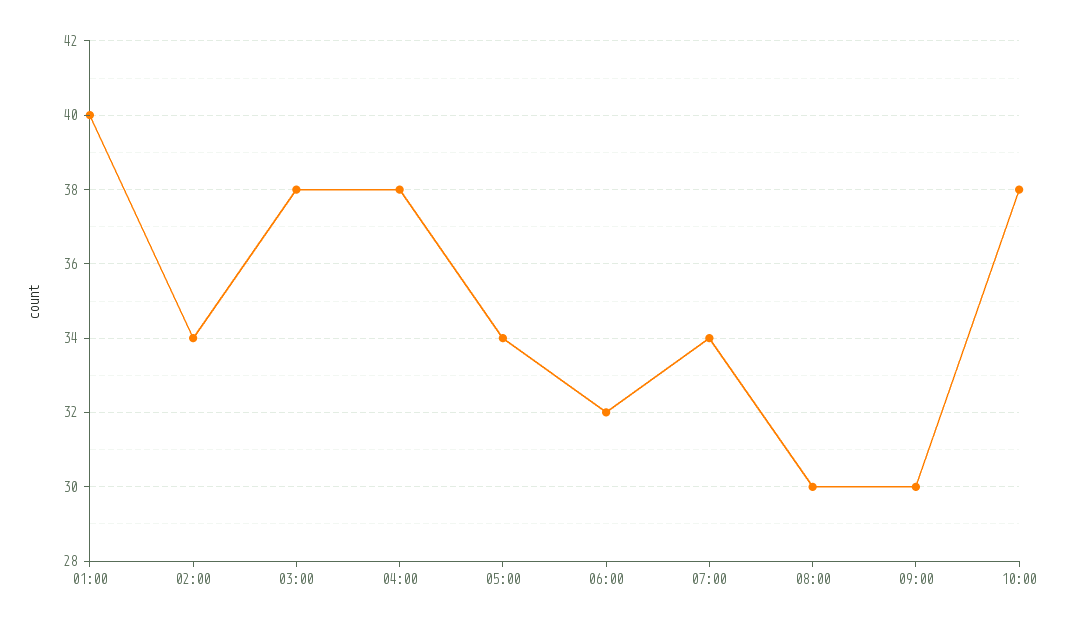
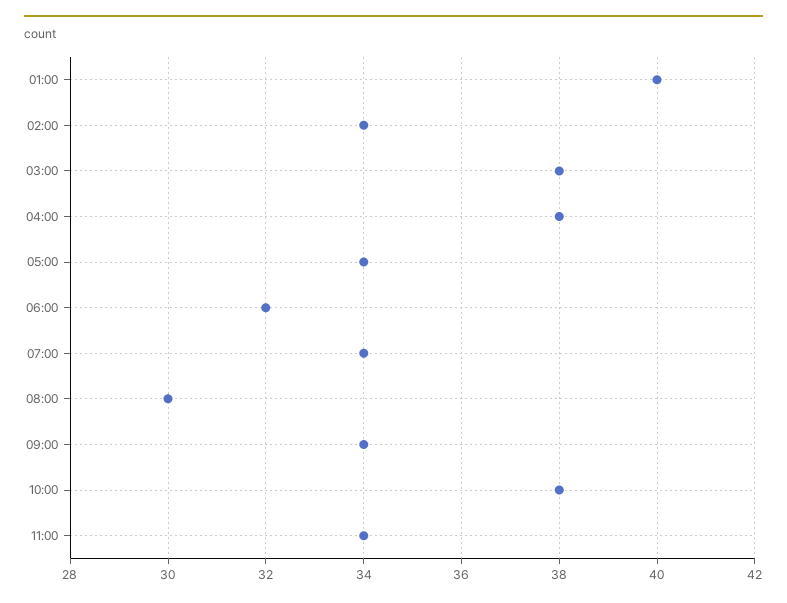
09:00: 30 -> 34
11:00: none -> 34

